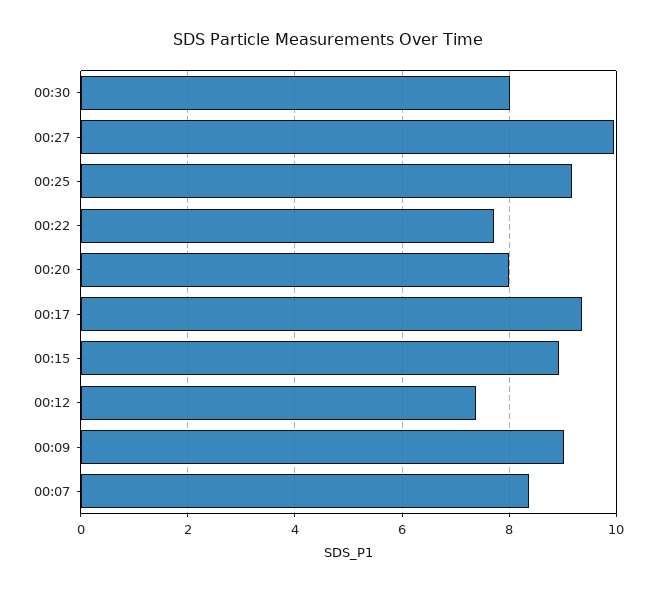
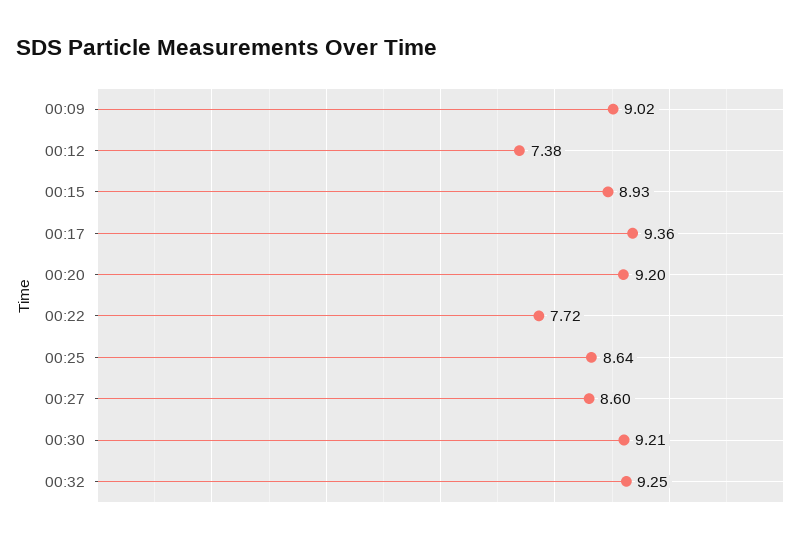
00:30: 8 -> 9.21
00:27: 10 -> 8.6
00:25: 9.2 -> 8.64
00:20: 8 -> 9.2
00:07: 8.4 -> none
00:32: none -> 9.25

